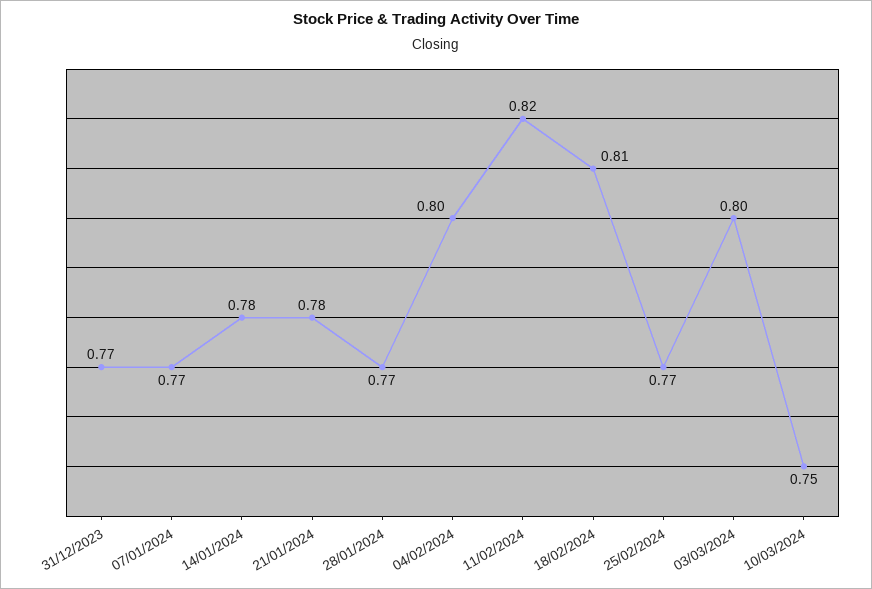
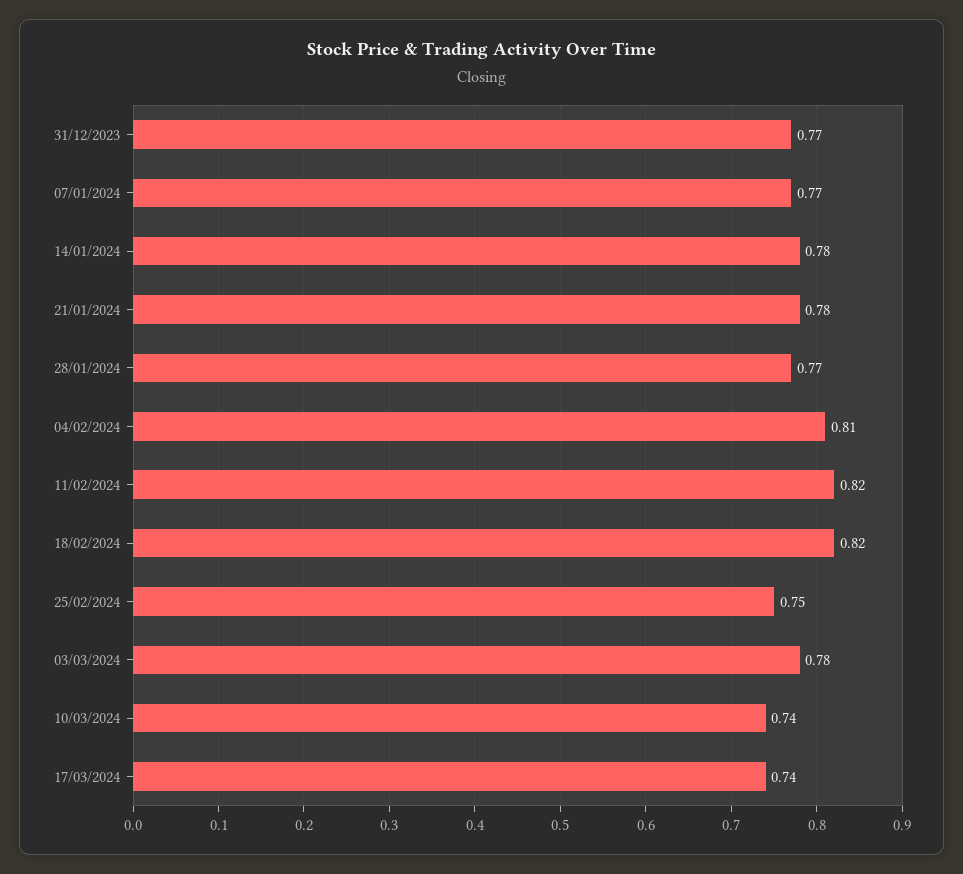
04/02/2024: 0.8 -> 0.81
18/02/2024: 0.81 -> 0.82
25/02/2024: 0.77 -> 0.75
03/03/2024: 0.8 -> 0.78
10/03/2024: 0.75 -> 0.74
17/03/2024: none -> 0.74

